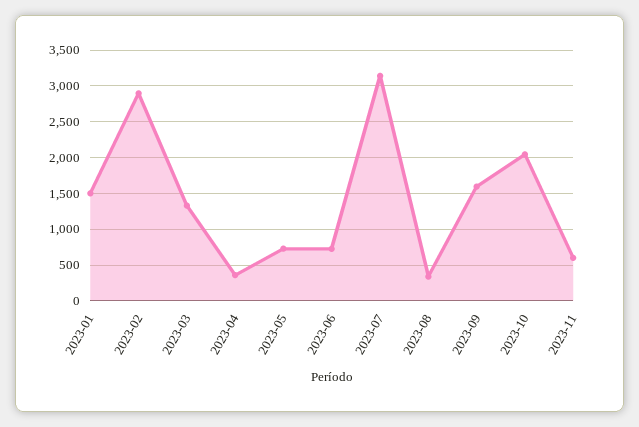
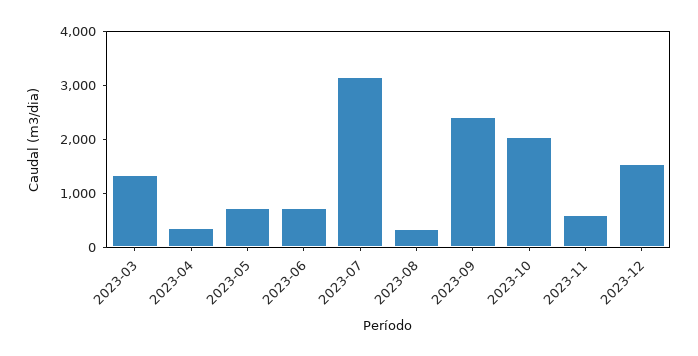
2023-01: 1500 -> none
2023-02: 2900 -> none
2023-09: 1600 -> 2400
2023-12: none -> 1600

